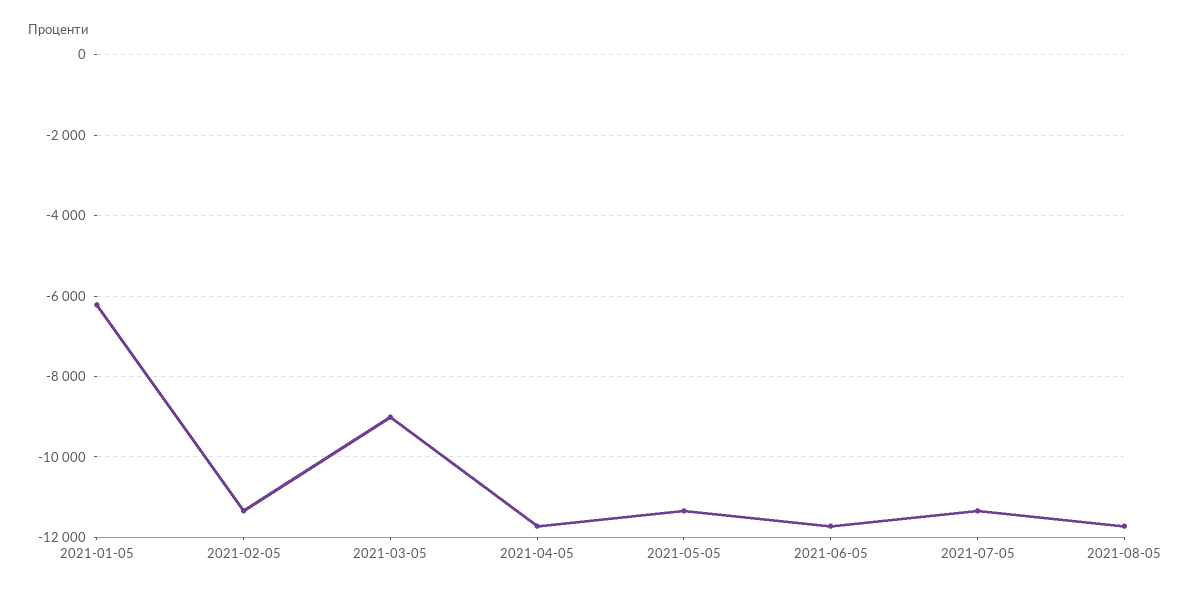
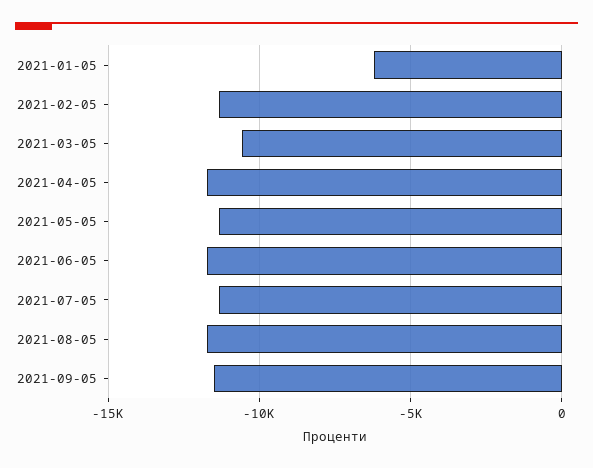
2021-03-05: -9000 -> -10500
2021-09-05: none -> -11500

